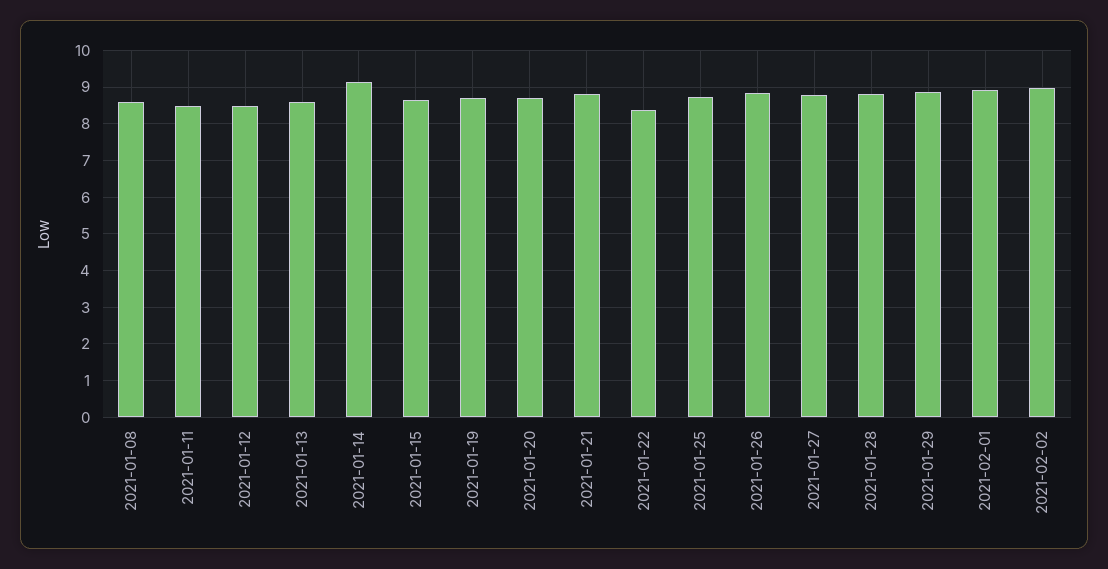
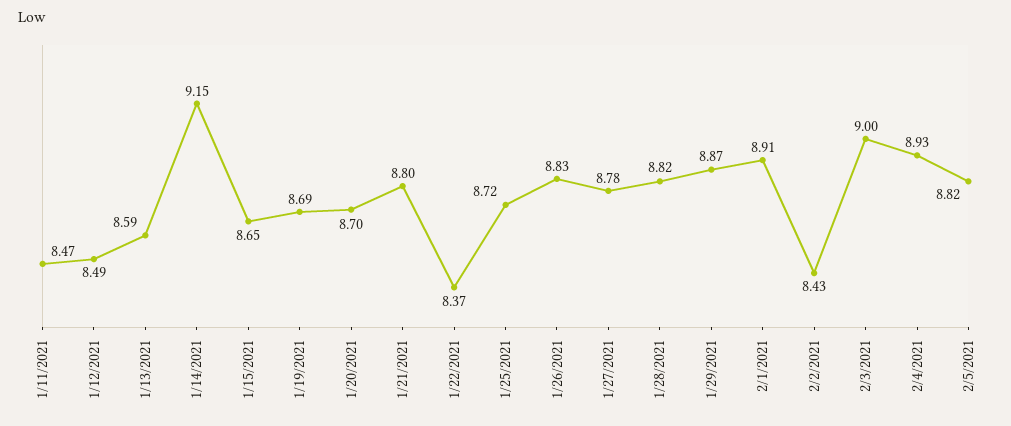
2021-01-08: 8.6 -> none
2021-02-02: 9 -> 8.43
2/3/2021: none -> 9
2/4/2021: none -> 8.93
2/5/2021: none -> 8.82

